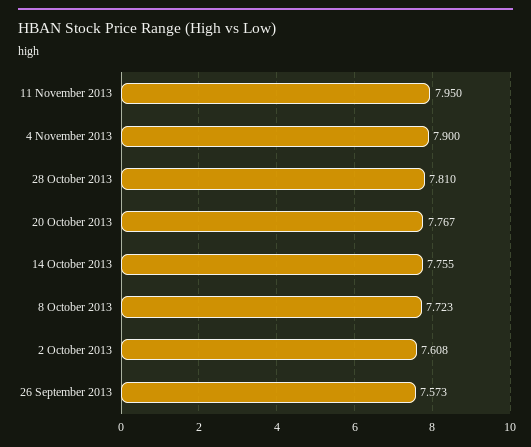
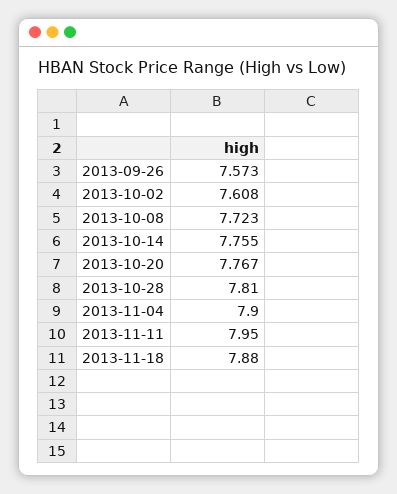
2013-11-18: none -> 7.88

